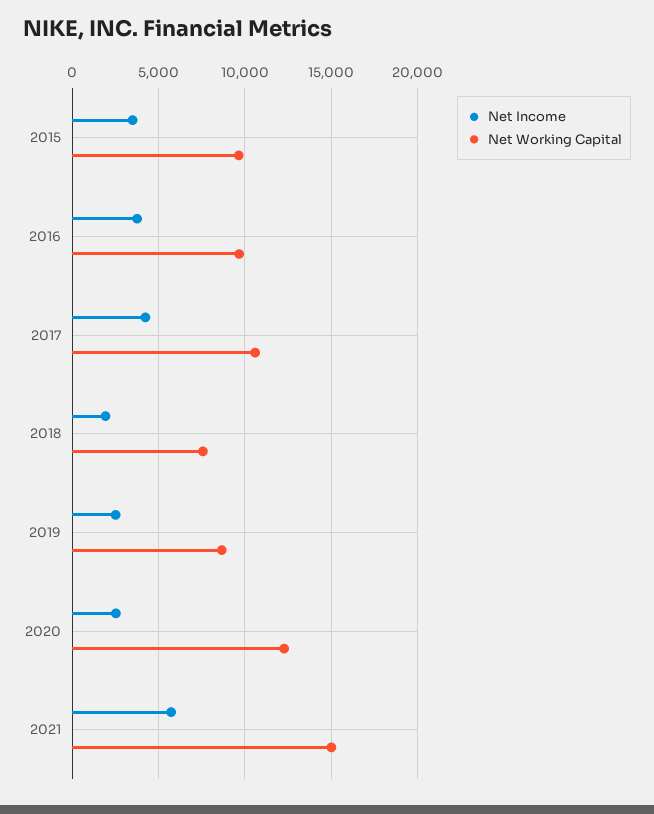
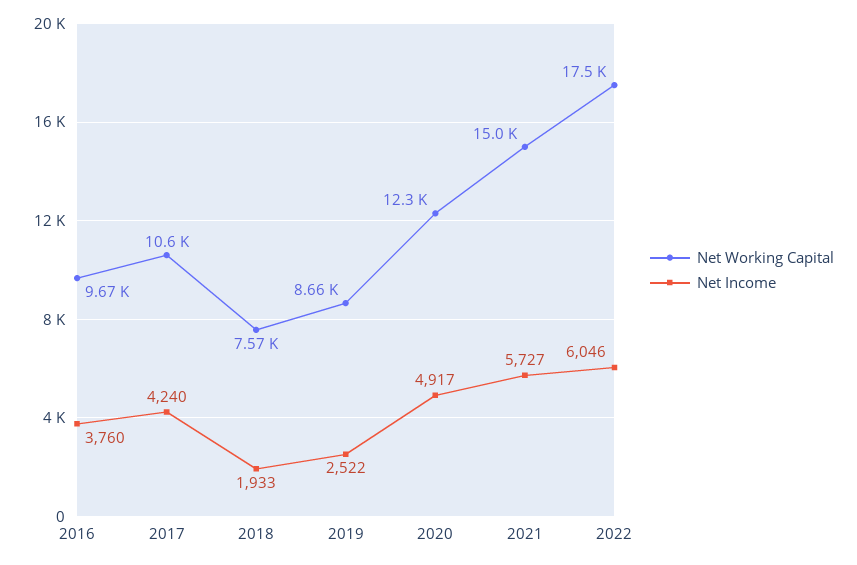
Net Income, 2015: 3500 -> none
Net Working Capital, 2015: 9500 -> none
Net Income, 2020: 2500 -> 4917
Net Working Capital, 2022: none -> 17500
Net Income, 2022: none -> 6046

